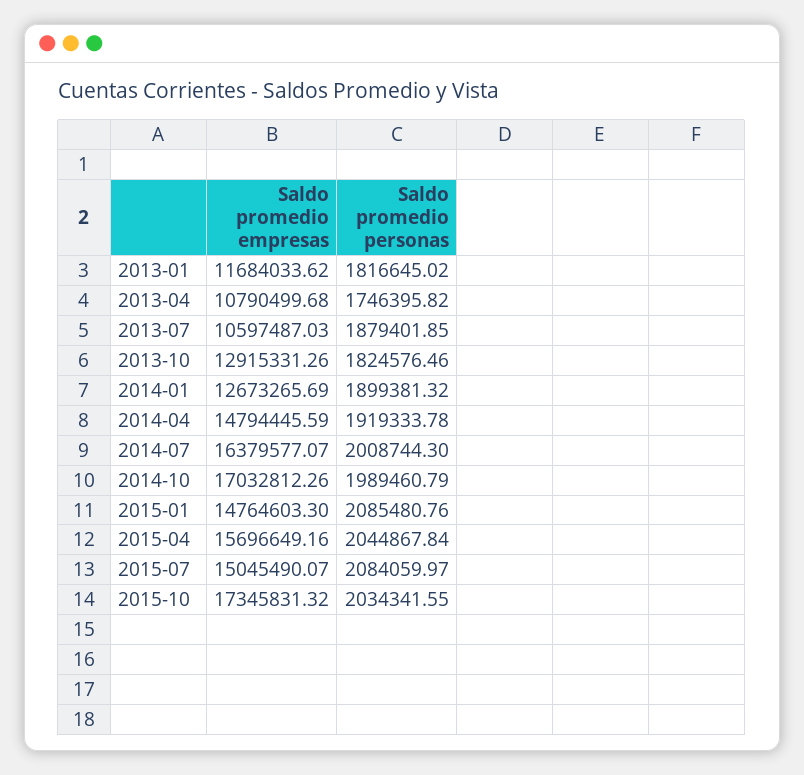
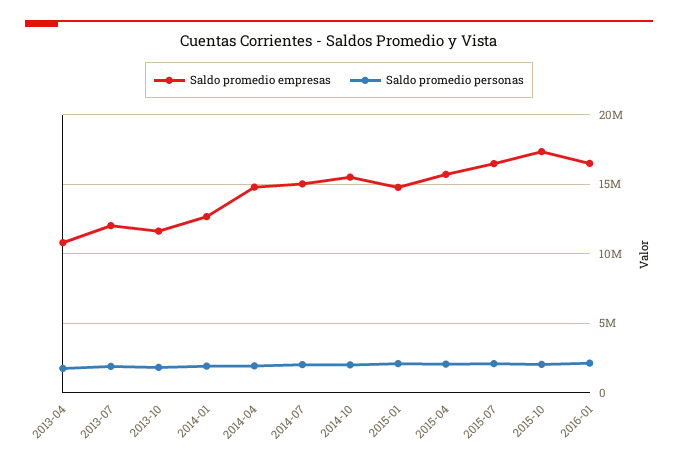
Saldo promedio empresas, 2013-01: 11684033.62 -> none
Saldo promedio personas, 2013-01: 1816645.02 -> none
Saldo promedio empresas, 2013-07: 10597487.03 -> 12000000
Saldo promedio empresas, 2013-10: 12915331.26 -> 11500000
Saldo promedio empresas, 2014-07: 16379577.07 -> 15000000
Saldo promedio empresas, 2014-10: 17032812.26 -> 15500000
Saldo promedio empresas, 2015-07: 15045490.07 -> 16500000
Saldo promedio empresas, 2016-01: none -> 16500000
Saldo promedio personas, 2016-01: none -> 2000000

